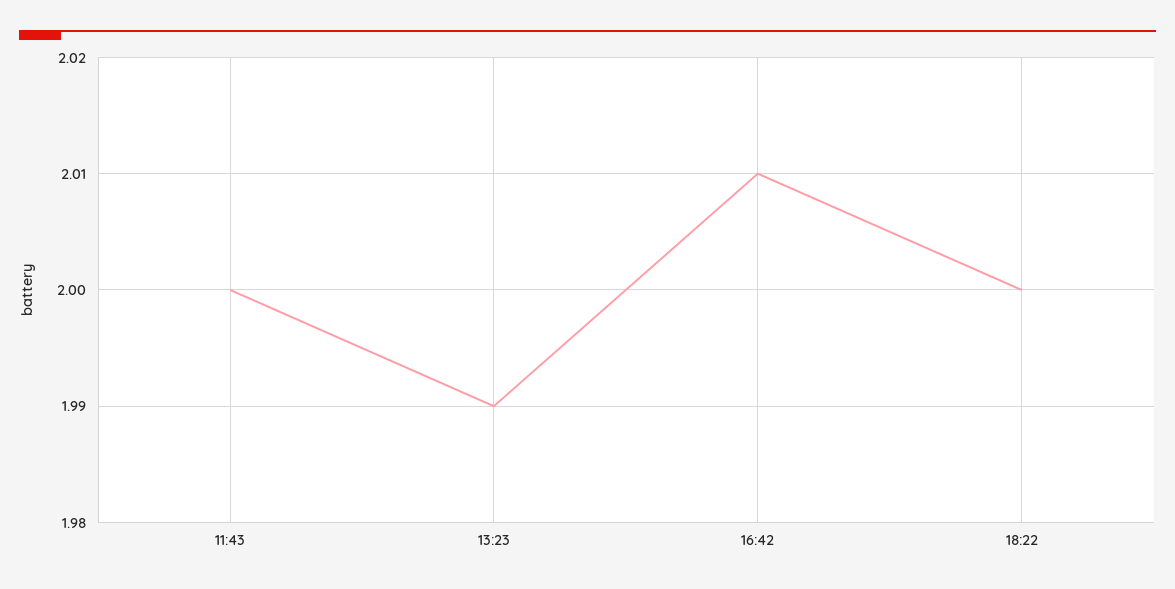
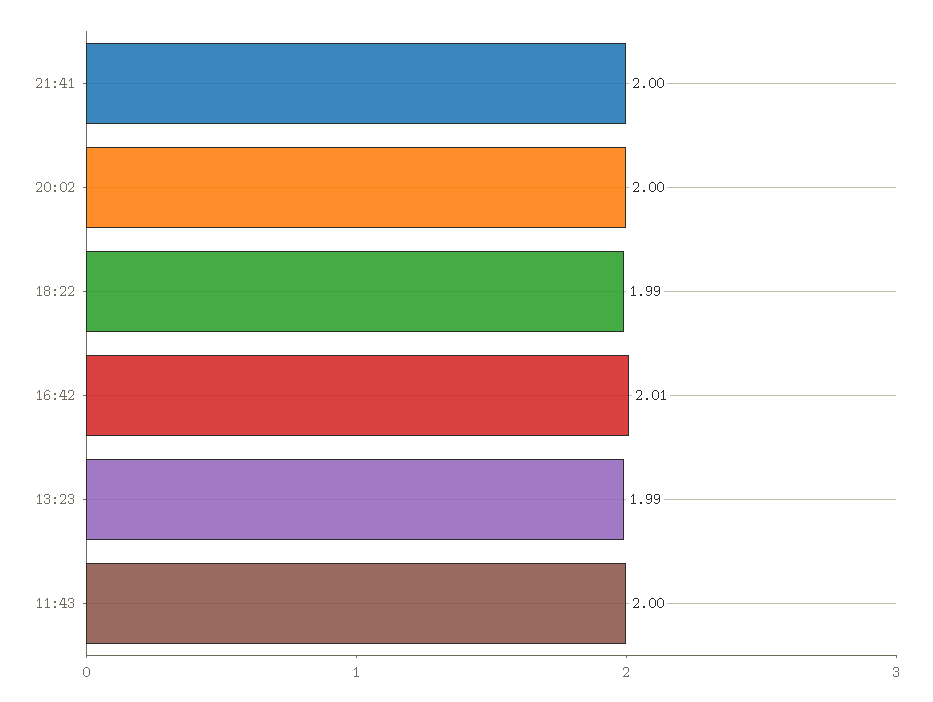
18:22: 2 -> 1.99
21:41: none -> 2
20:02: none -> 2

